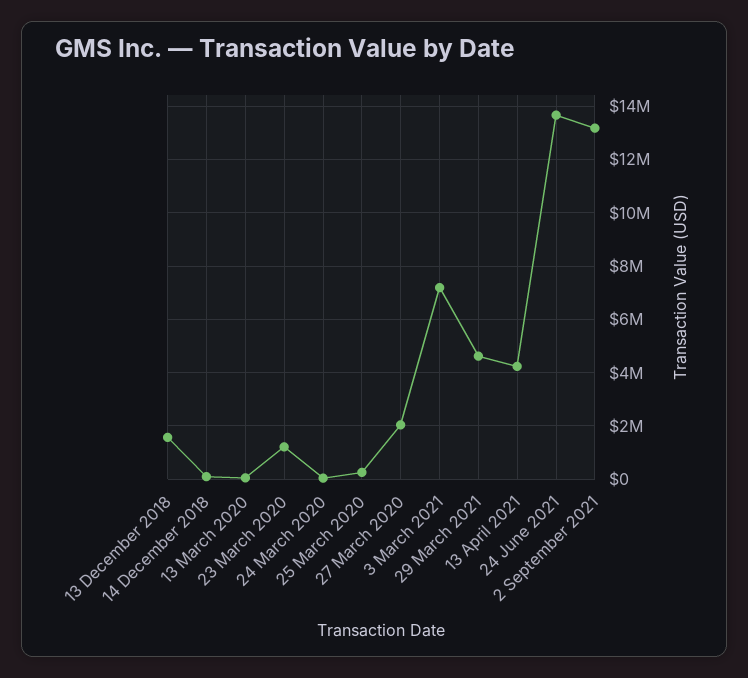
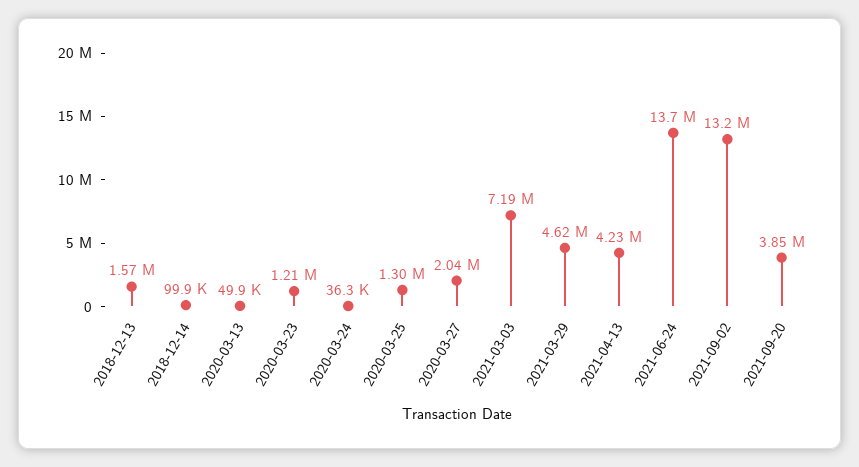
25 March 2020: 250000 -> 1300000
2021-09-20: none -> 3850000

